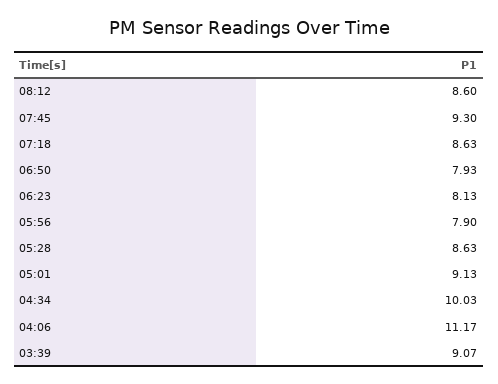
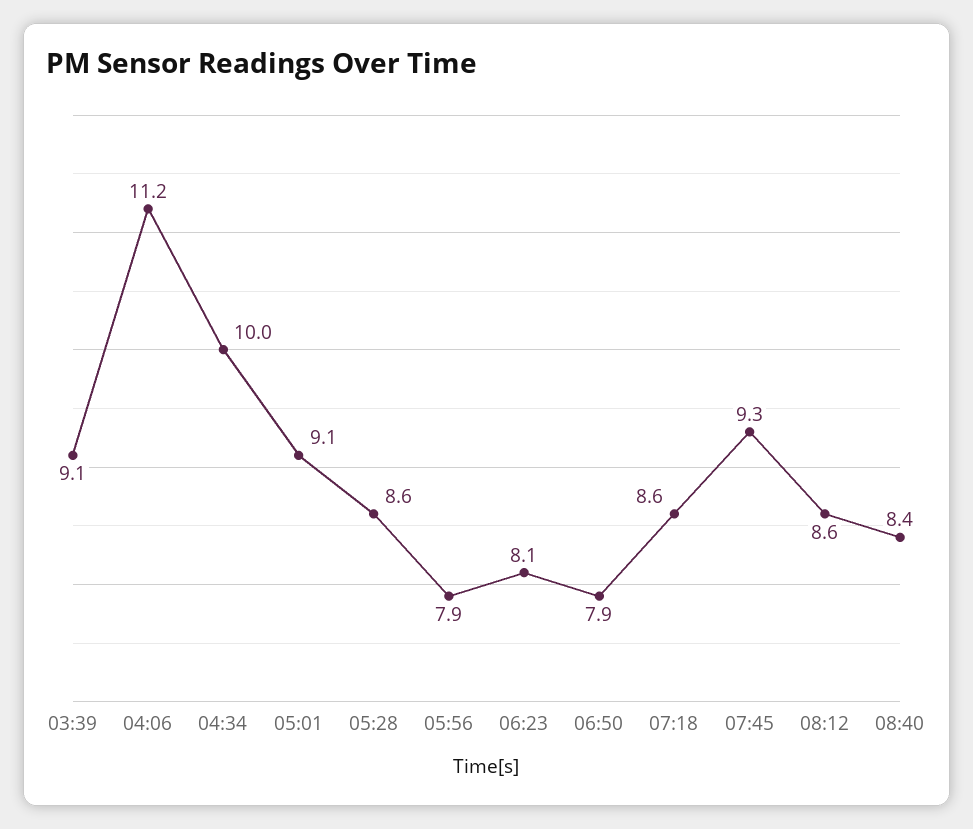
08:40: none -> 8.4

